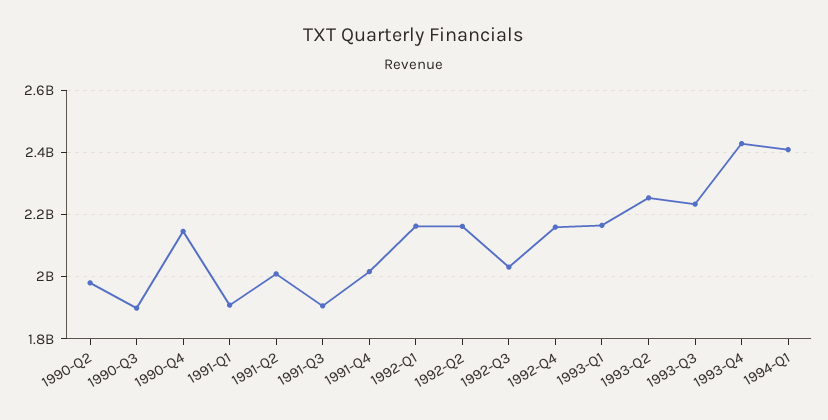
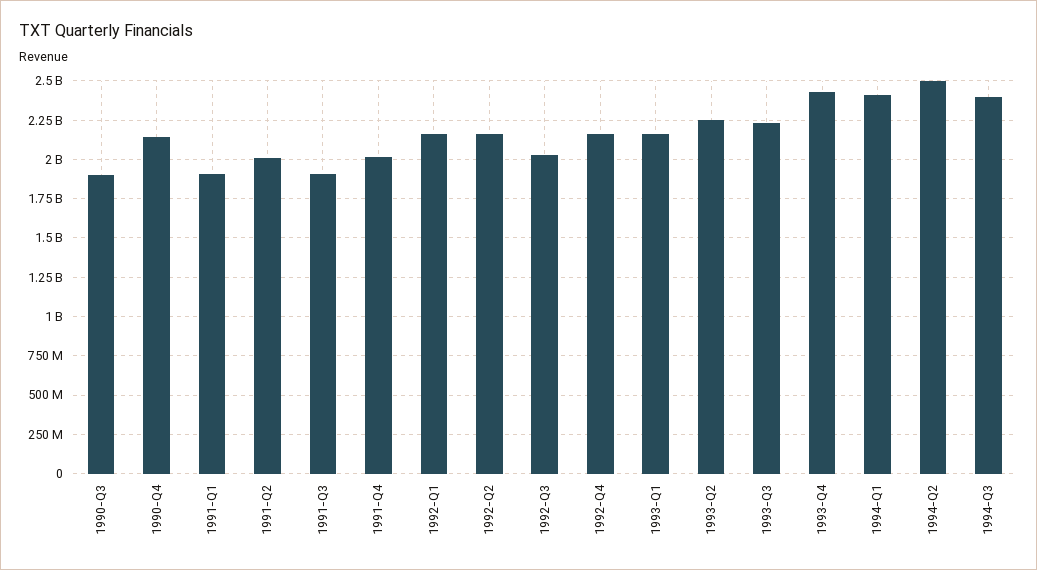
1990-Q2: 1980000000 -> none
1994-Q2: none -> 2500000000
1994-Q3: none -> 2400000000

